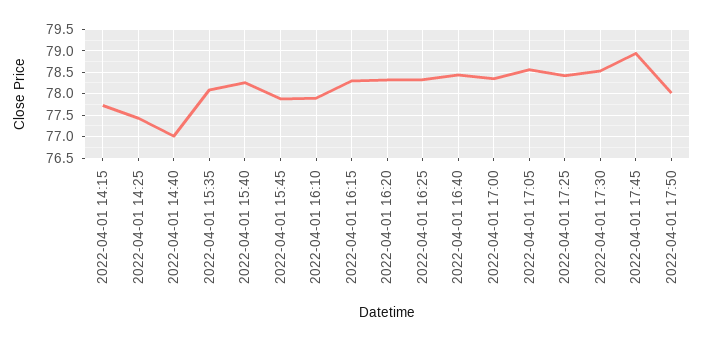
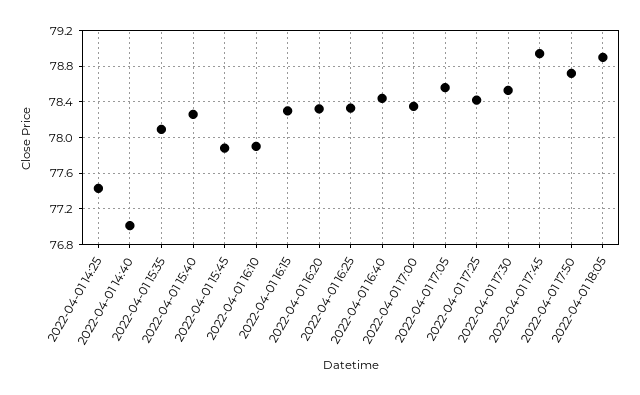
2022-04-01 14:15: 77.75 -> none
2022-04-01 17:50: 78 -> 78.7
2022-04-01 18:05: none -> 78.9

